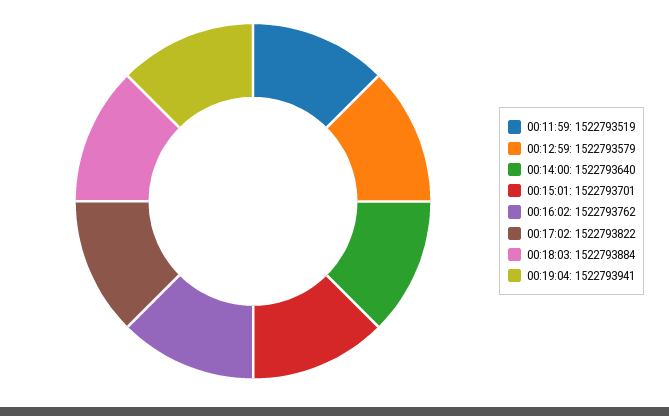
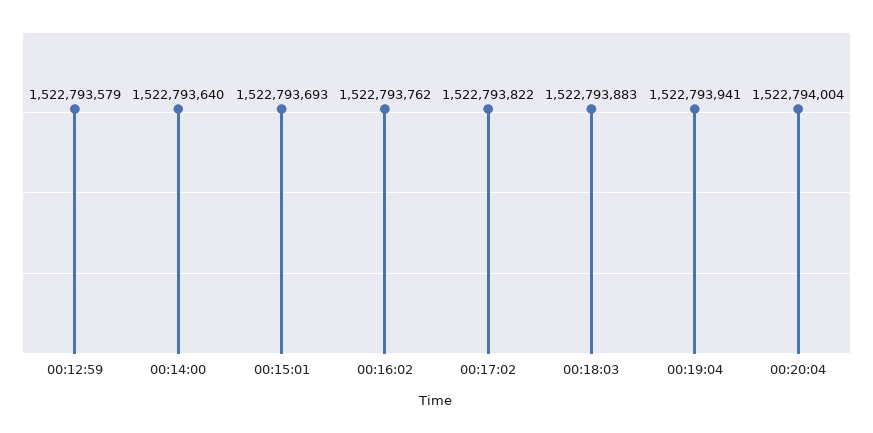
00:11:59: 1522793519 -> none
00:15:01: 1522793701 -> 1522793693
00:18:03: 1522793884 -> 1522793883
00:20:04: none -> 1522794004

